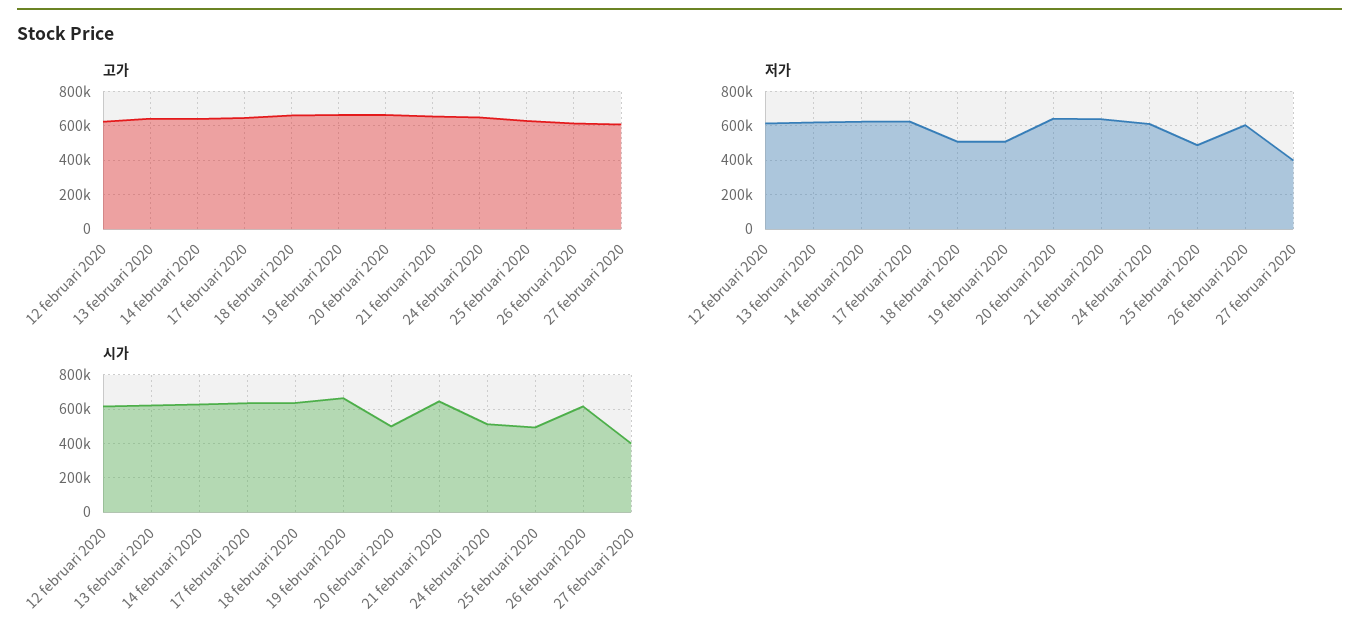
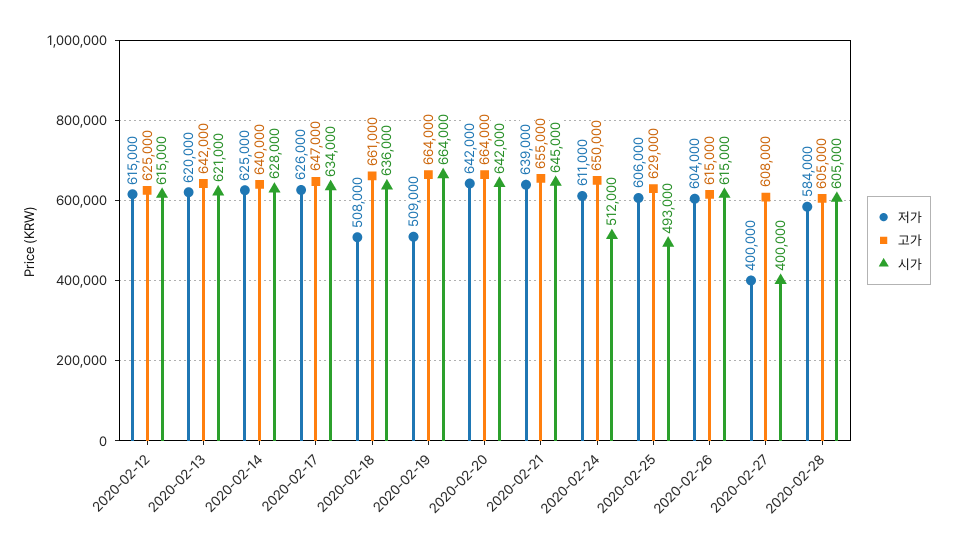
저가, 25 februari 2020: 500000 -> 606000
시가, 20 februari 2020: 500000 -> 642000
저가, 2020-02-28: none -> 584000
고가, 2020-02-28: none -> 605000
시가, 2020-02-28: none -> 605000

